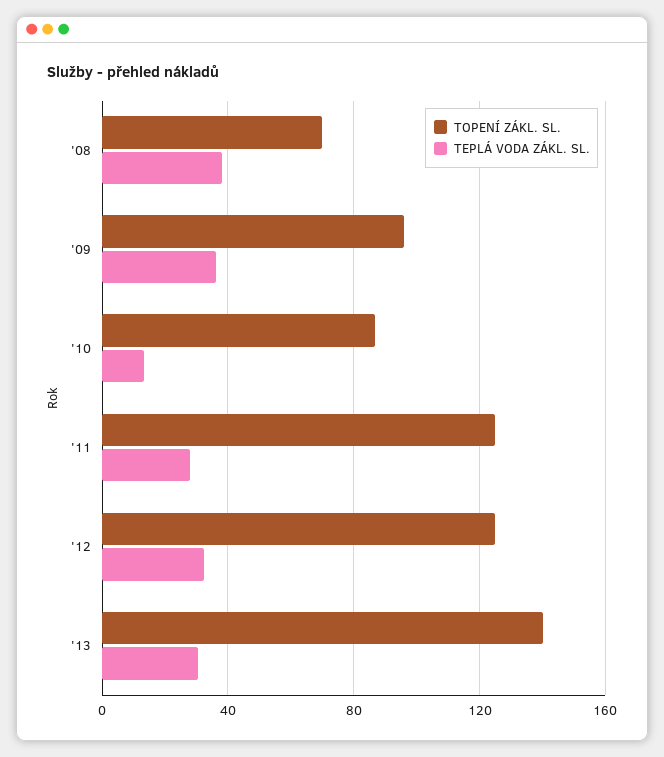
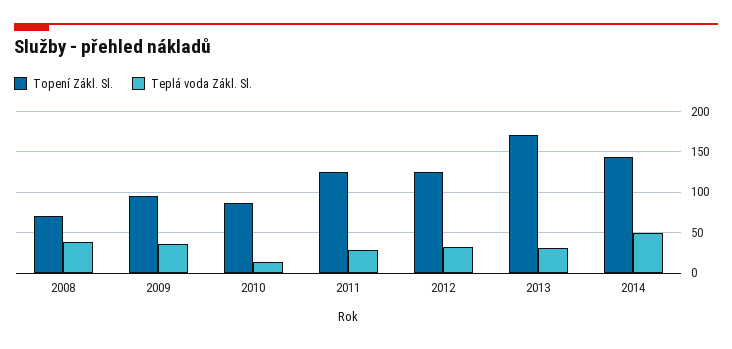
TOPENÍ ZÁKL. SL., '13: 140 -> 170
TOPENÍ ZÁKL. SL., 2014: none -> 140
TEPLÁ VODA ZÁKL. SL., 2014: none -> 50

